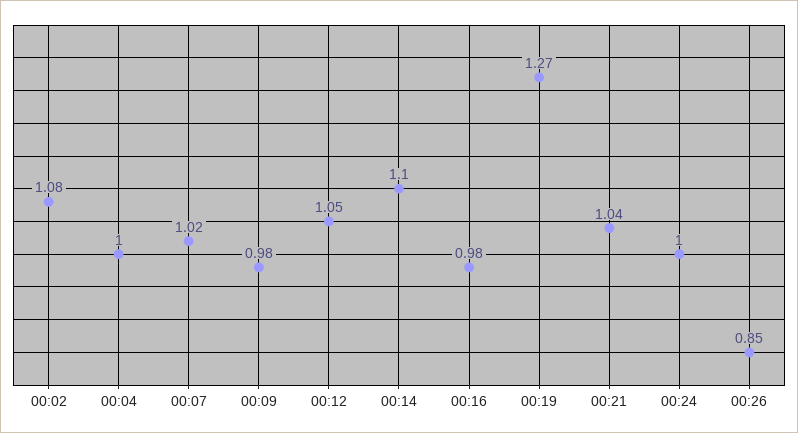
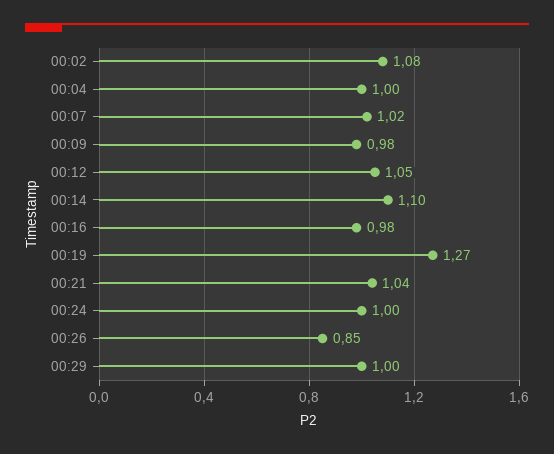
00:29: none -> 1

